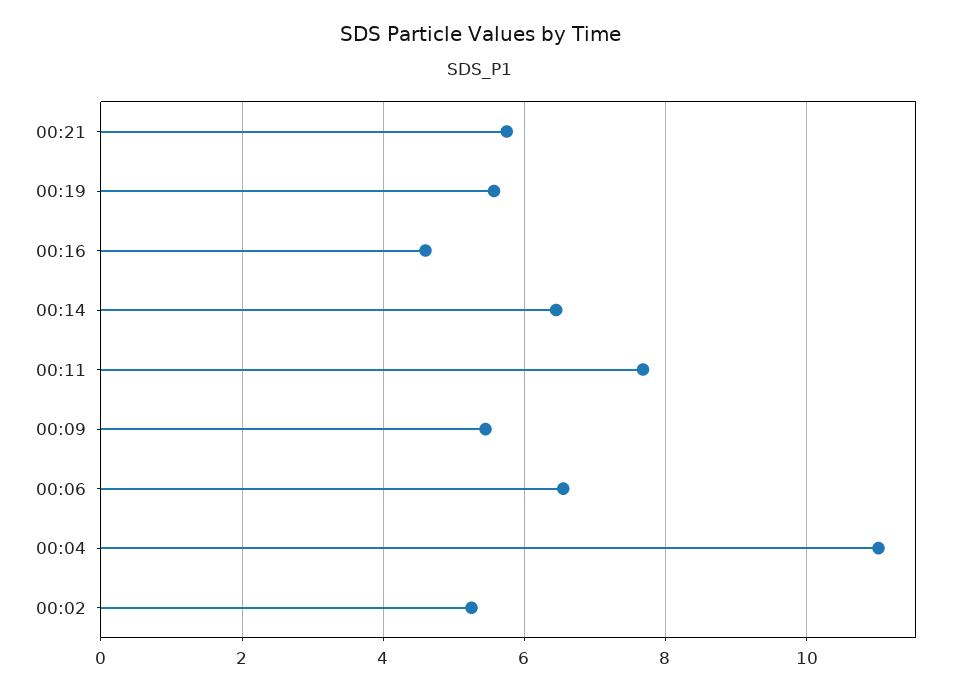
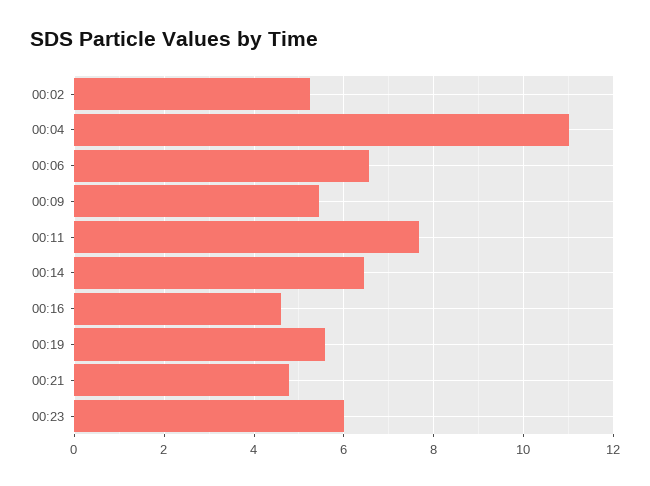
00:21: 5.8 -> 4.8
00:23: none -> 6

